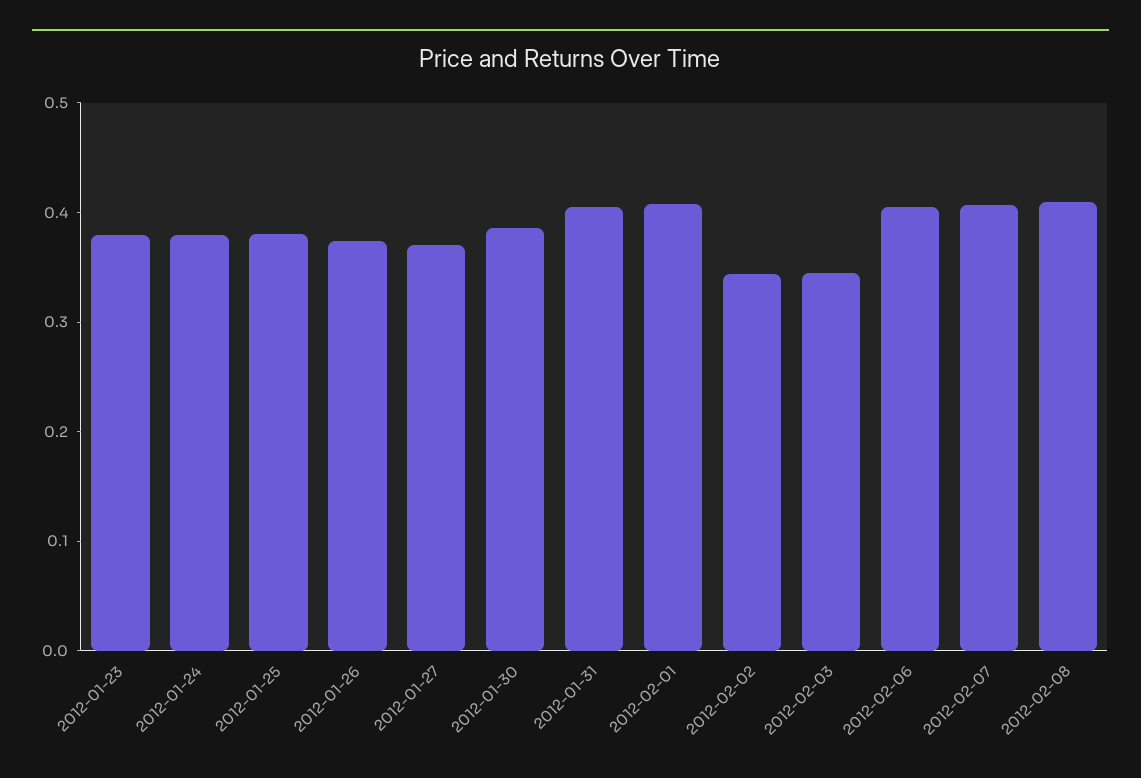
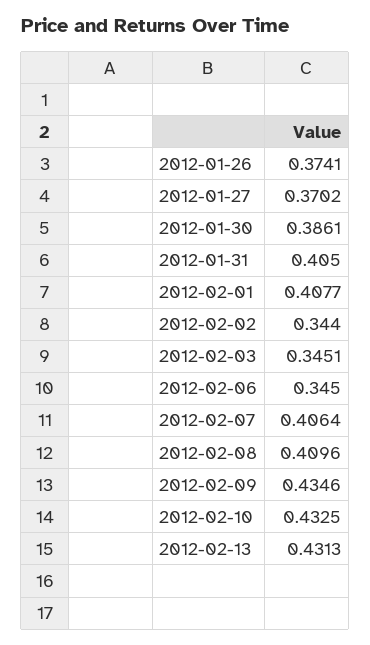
2012-01-23: 0.38 -> none
2012-01-24: 0.38 -> none
2012-01-25: 0.38 -> none
2012-02-06: 0.4 -> 0.345
2012-02-09: none -> 0.4346
2012-02-10: none -> 0.4325
2012-02-13: none -> 0.4313

